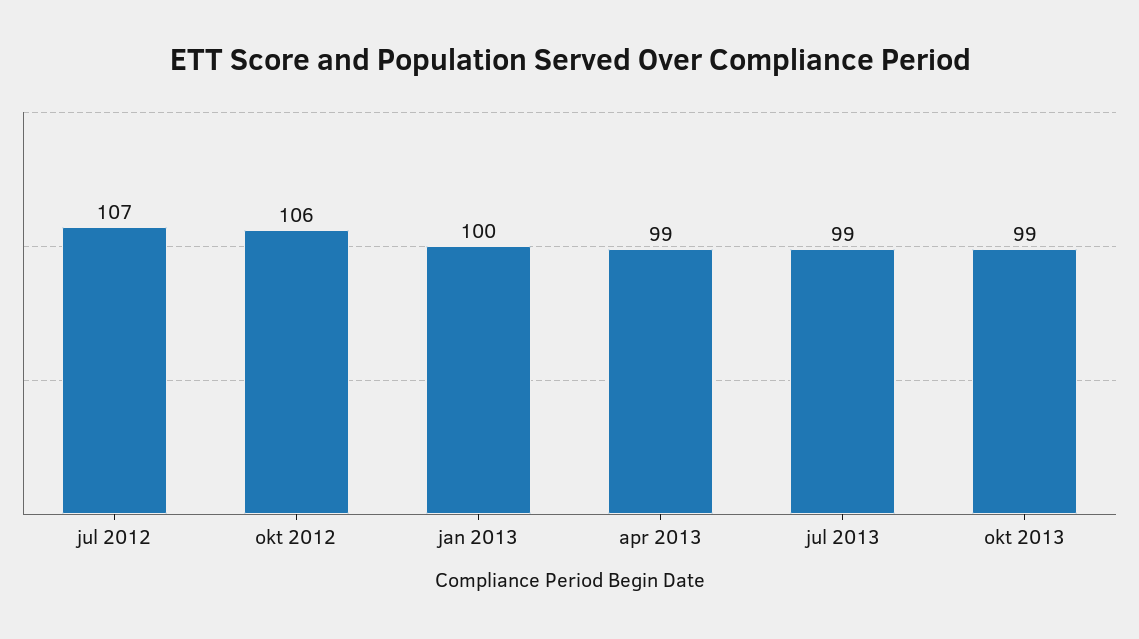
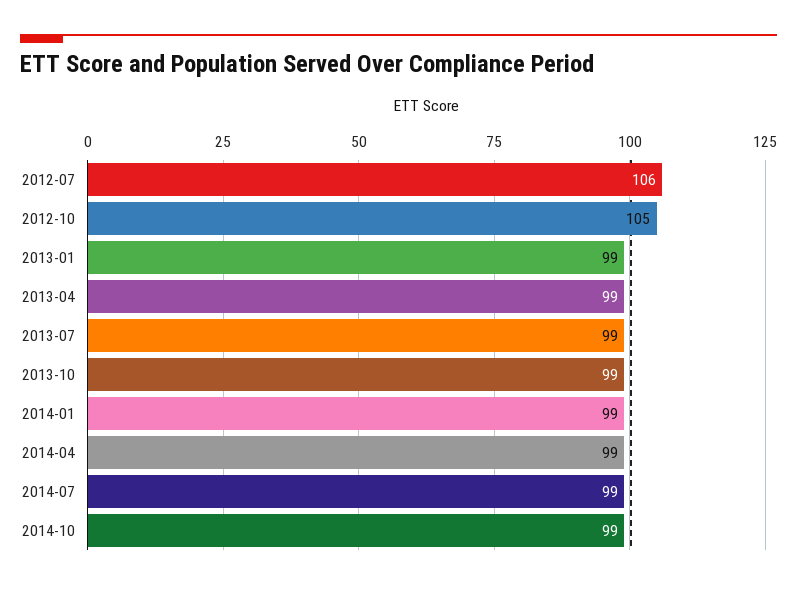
jul 2012: 107 -> 106
okt 2012: 106 -> 105
jan 2013: 100 -> 99
2014-01: none -> 99
2014-04: none -> 99
2014-07: none -> 99
2014-10: none -> 99

